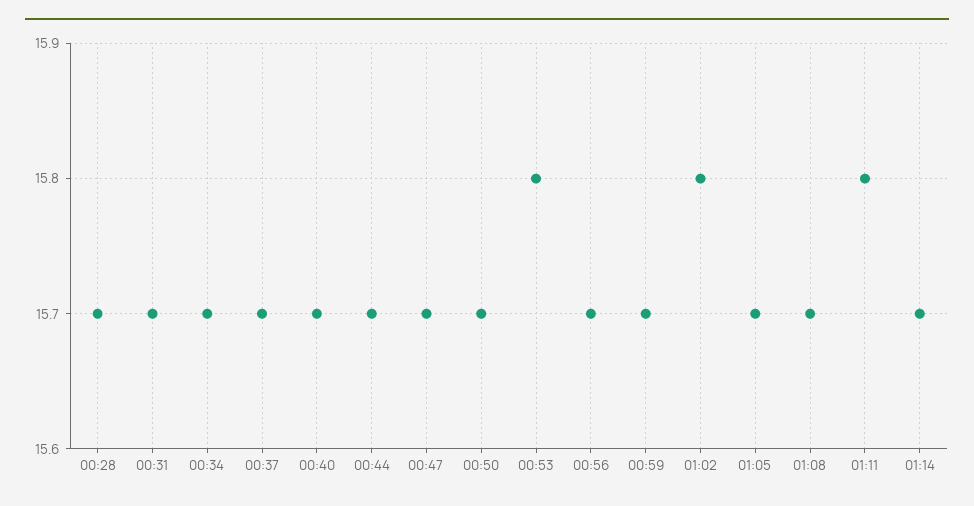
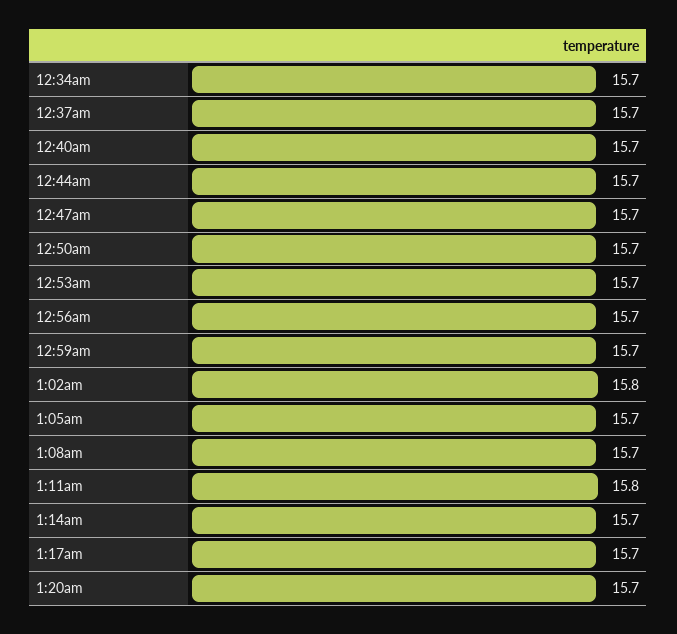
00:28: 15.7 -> none
00:31: 15.7 -> none
00:53: 15.8 -> 15.7
1:17am: none -> 15.7
1:20am: none -> 15.7

